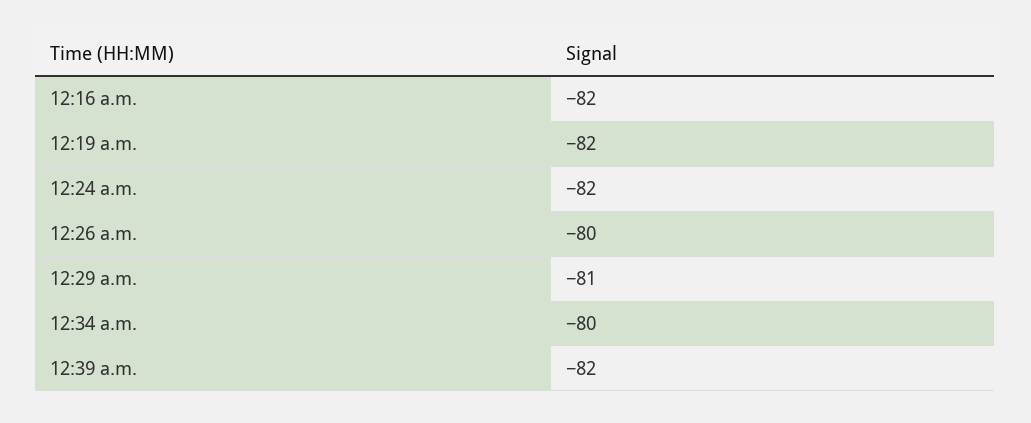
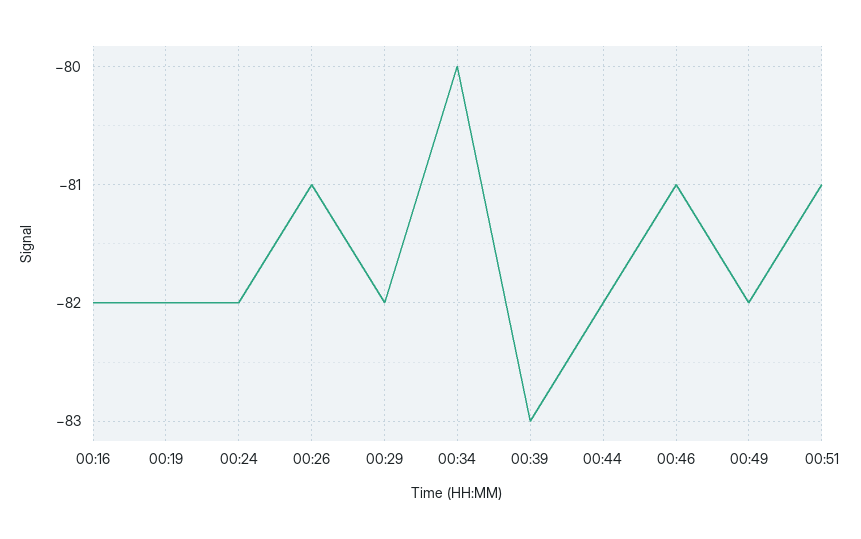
12:26 a.m.: -80 -> -81
12:29 a.m.: -81 -> -82
12:39 a.m.: -82 -> -83
00:44: none -> -82
00:46: none -> -81
00:49: none -> -82
00:51: none -> -81

